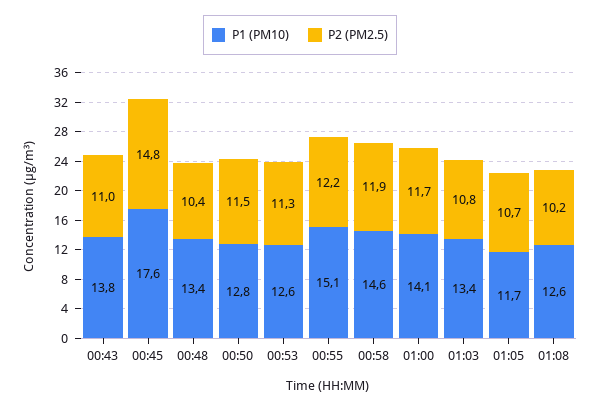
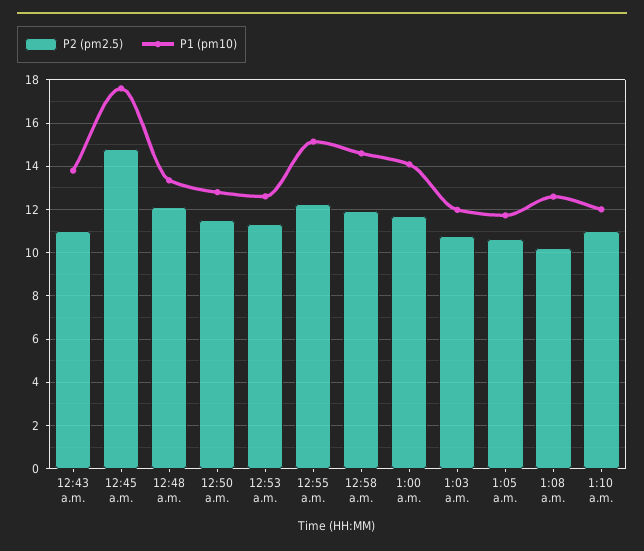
P2 (PM2.5), 00:48: 10.4 -> 12
P1 (PM10), 01:03: 13.4 -> 12
P2 (PM2.5), 1:10 a.m.: none -> 11
P1 (PM10), 1:10 a.m.: none -> 12

